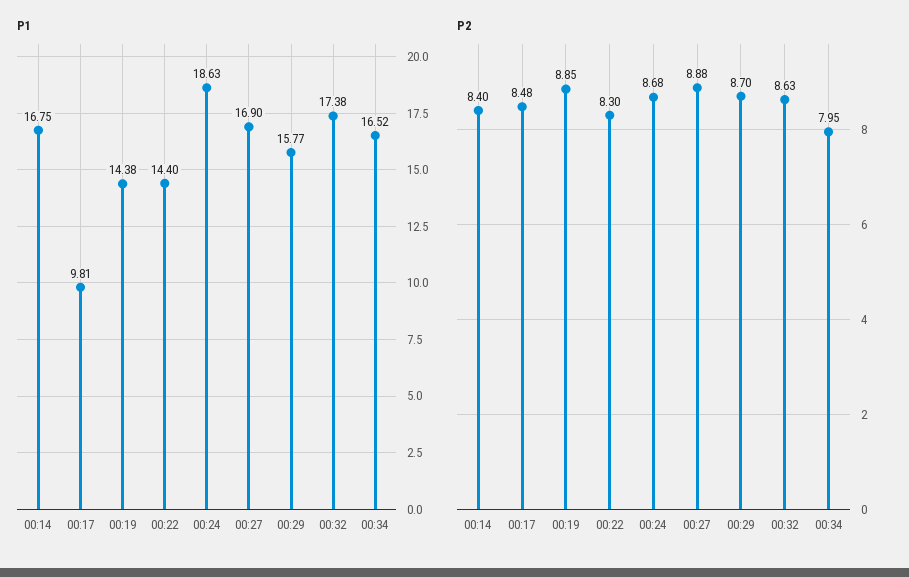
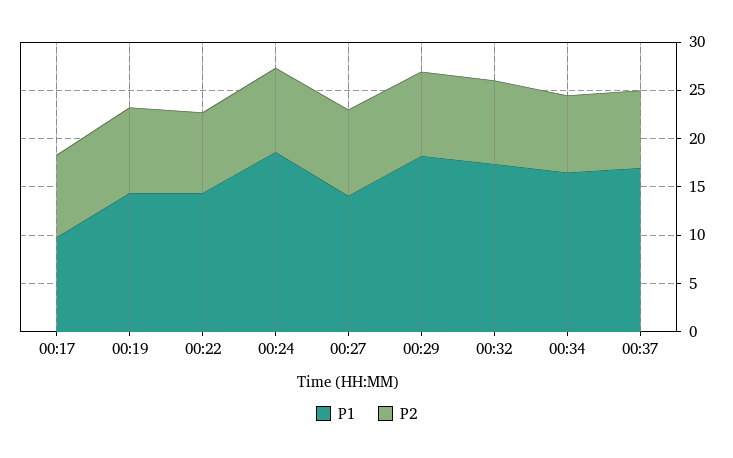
P1, 00:14: 16.75 -> none
P1, 00:27: 16.9 -> 14
P1, 00:29: 15.77 -> 18
P2, 00:14: 8.4 -> none
P1, 00:37: none -> 17
P2, 00:37: none -> 8

